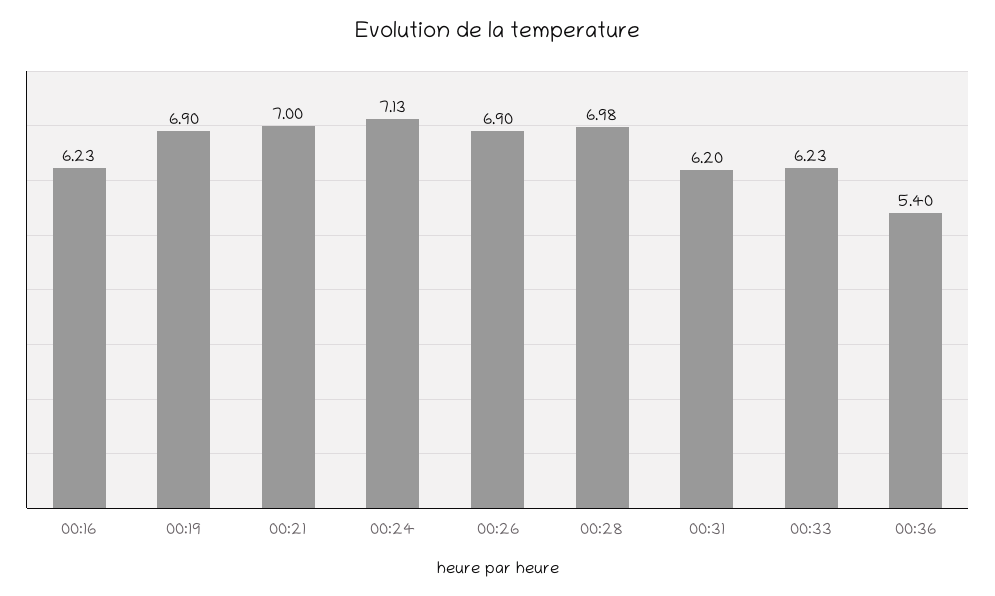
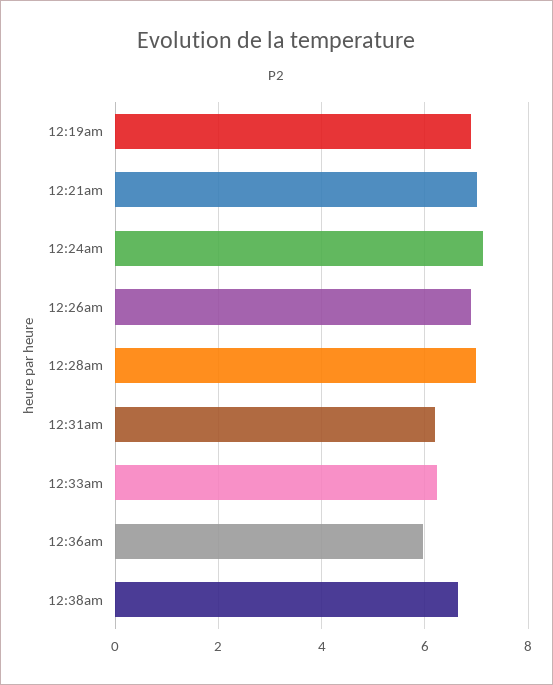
00:16: 6.23 -> none
00:36: 5.4 -> 6
12:38am: none -> 6.6

